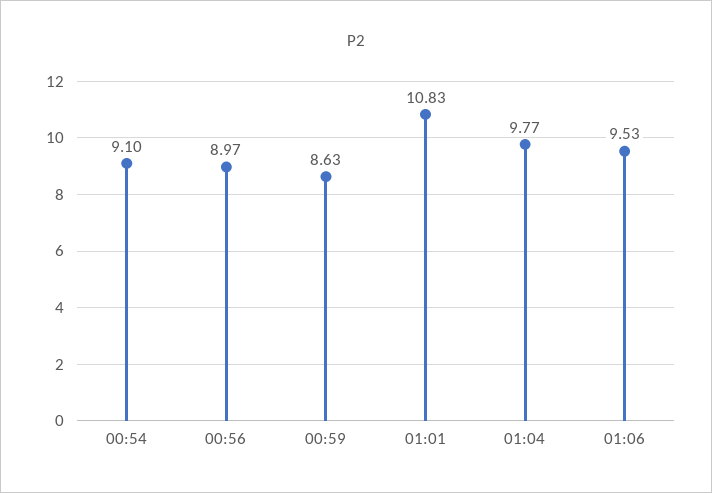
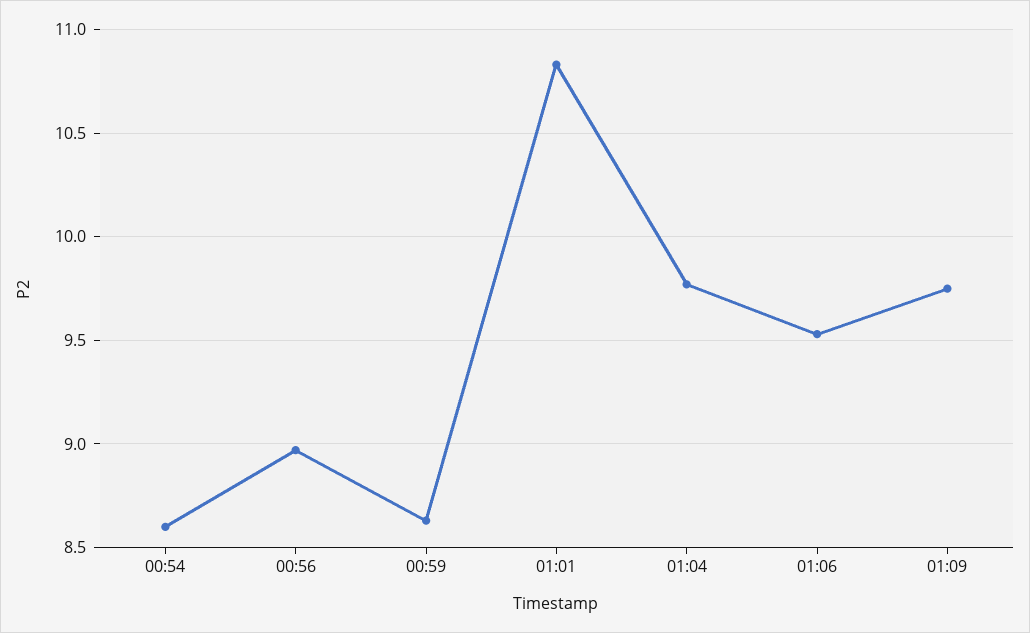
00:54: 9.1 -> 8.6
01:09: none -> 9.75

